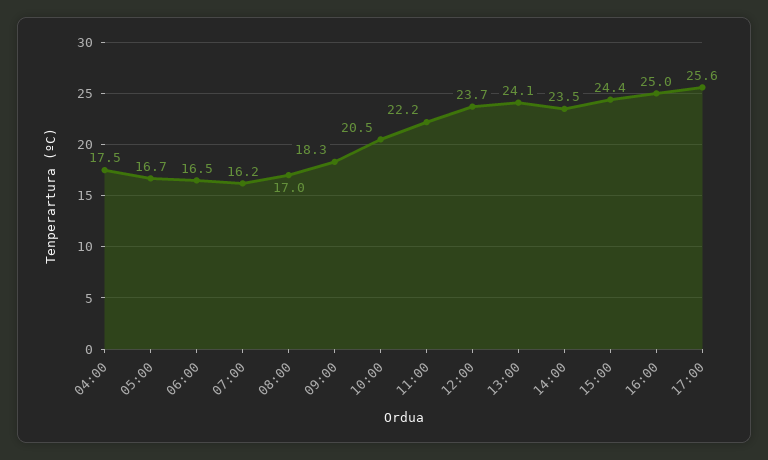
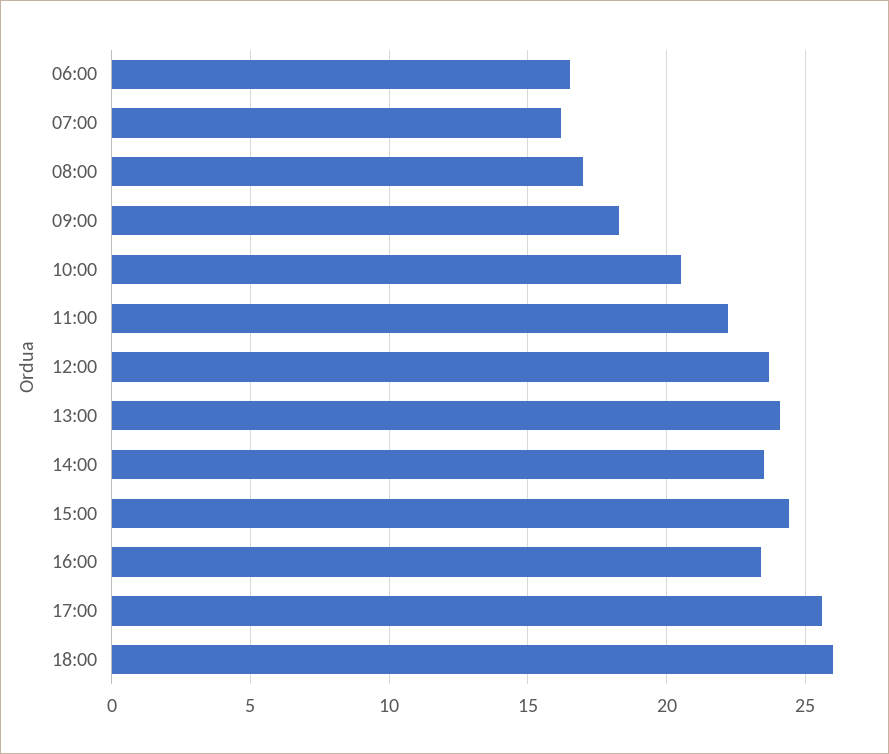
04:00: 17.5 -> none
05:00: 16.7 -> none
16:00: 25 -> 23.5
18:00: none -> 26

